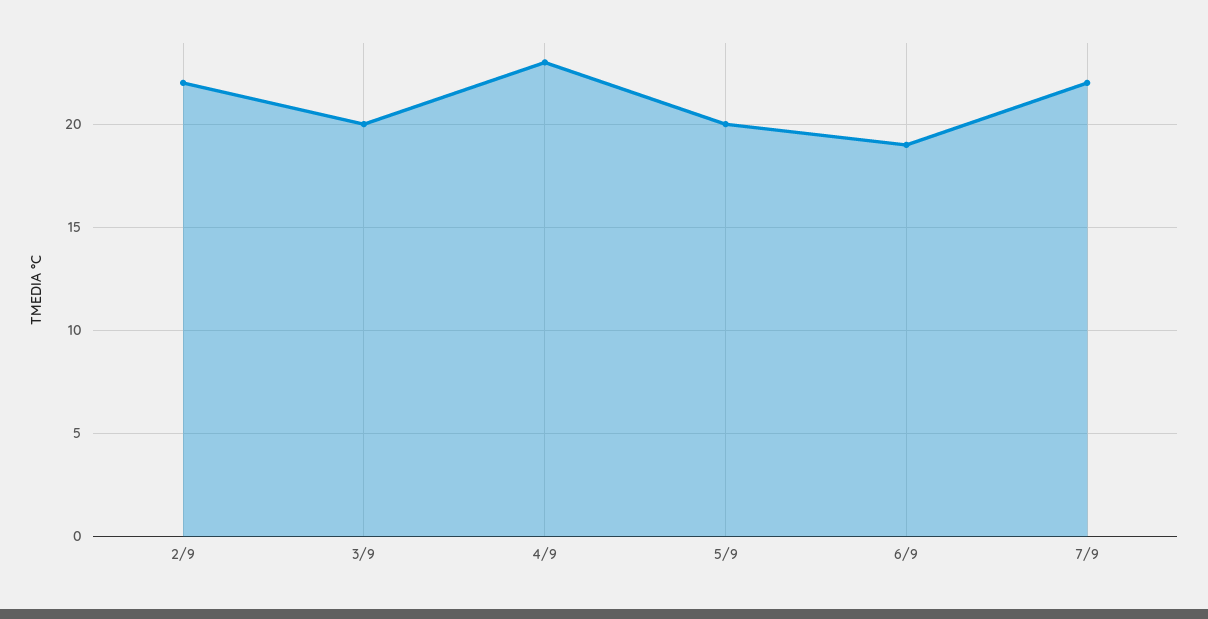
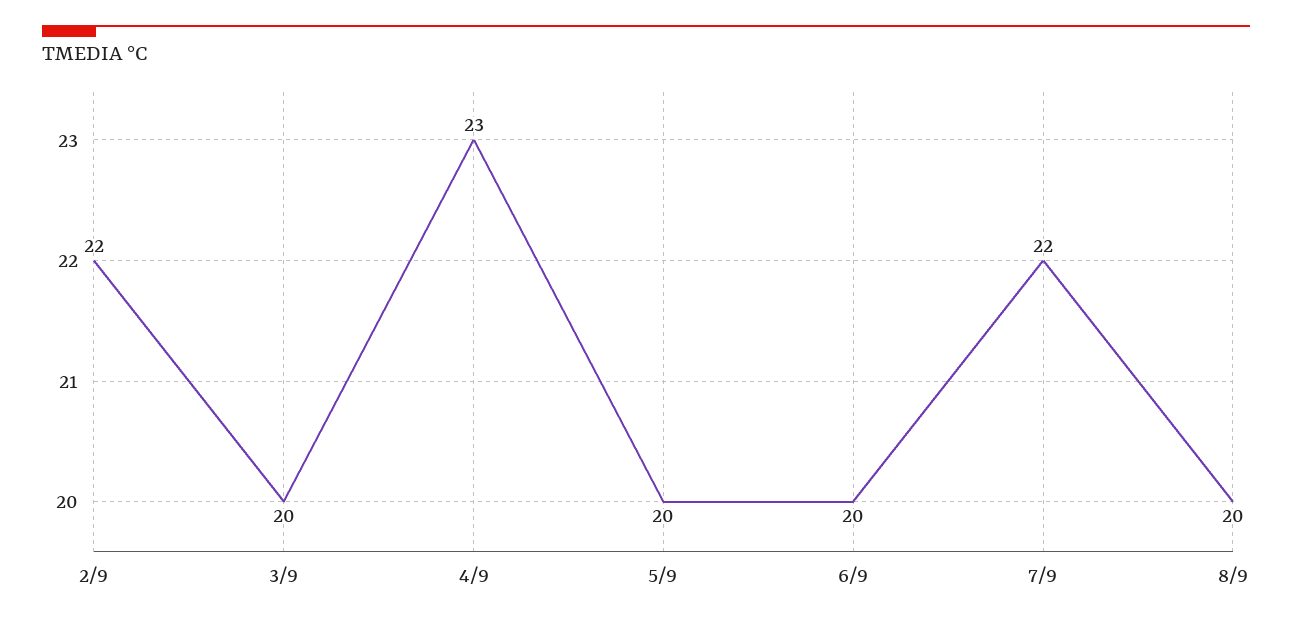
6/9: 19 -> 20
8/9: none -> 20

